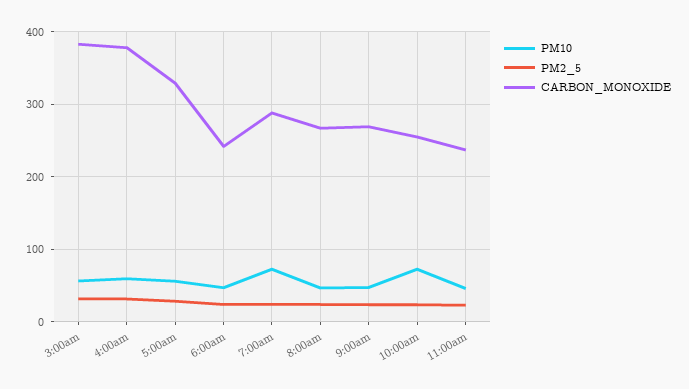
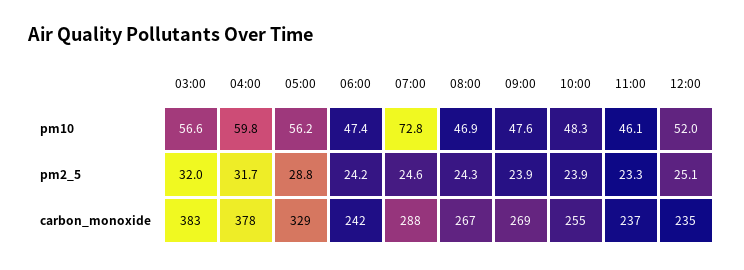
PM10, 10:00am: 70 -> 48.3
PM10, 12:00: none -> 52
PM2_5, 12:00: none -> 25.1
CARBON_MONOXIDE, 12:00: none -> 235

